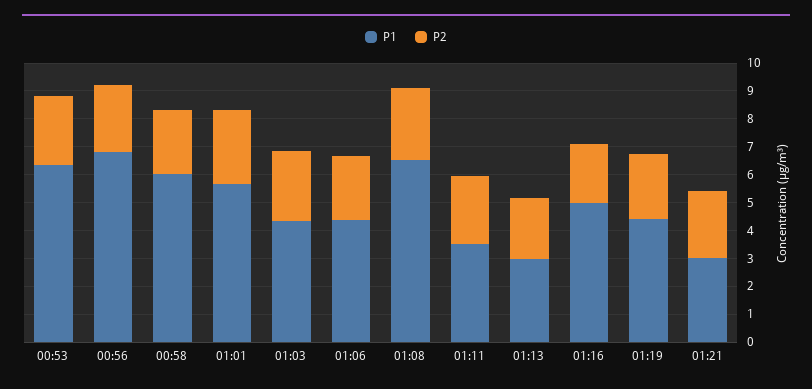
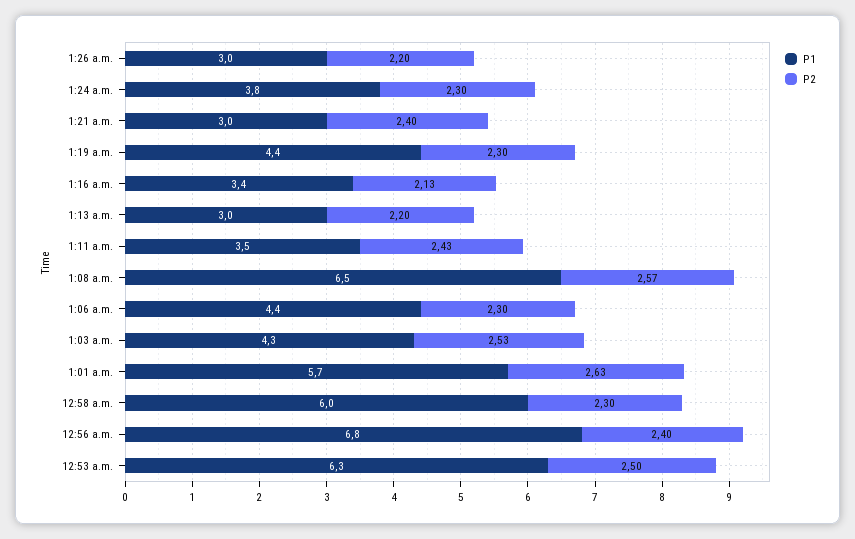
P1, 01:16: 5 -> 3.4
P1, 1:26 a.m.: none -> 3
P2, 1:26 a.m.: none -> 2.2
P1, 1:24 a.m.: none -> 3.8
P2, 1:24 a.m.: none -> 2.3

